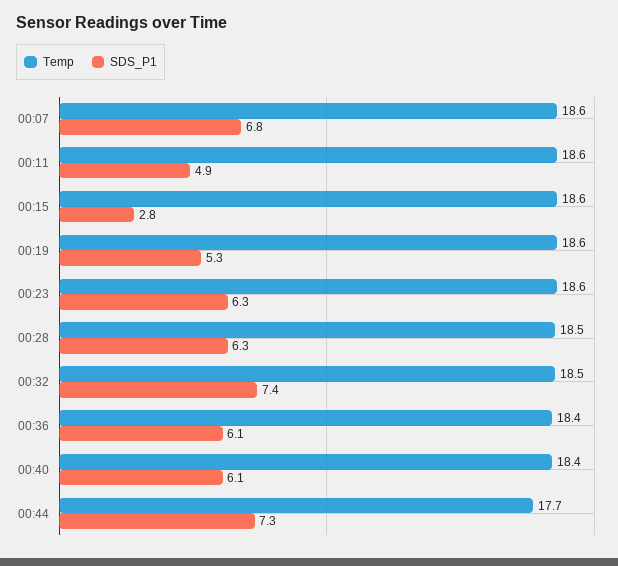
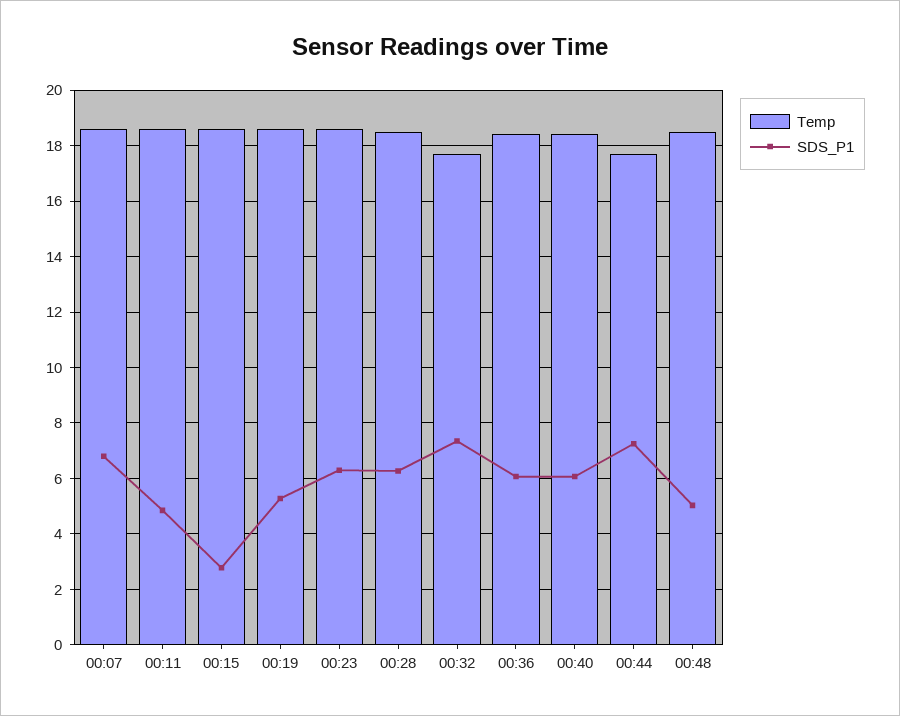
Temp, 00:32: 18.5 -> 17.75
Temp, 00:48: none -> 18.5
SDS_P1, 00:48: none -> 5

